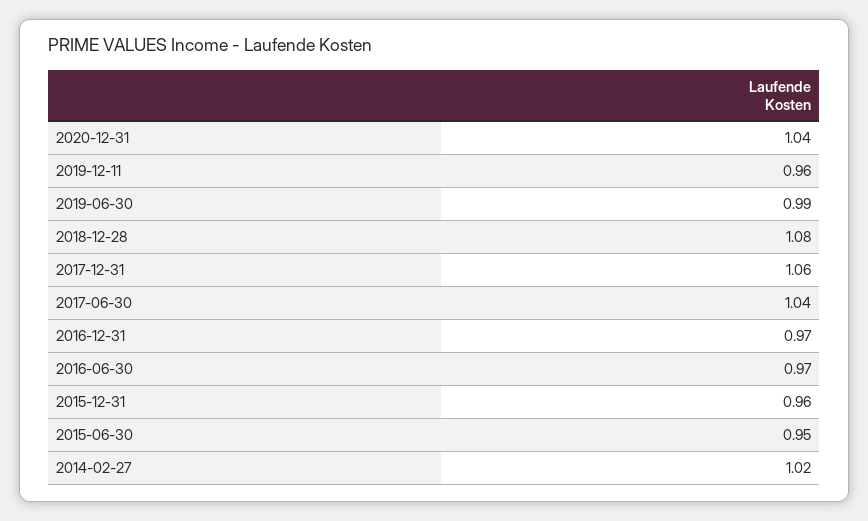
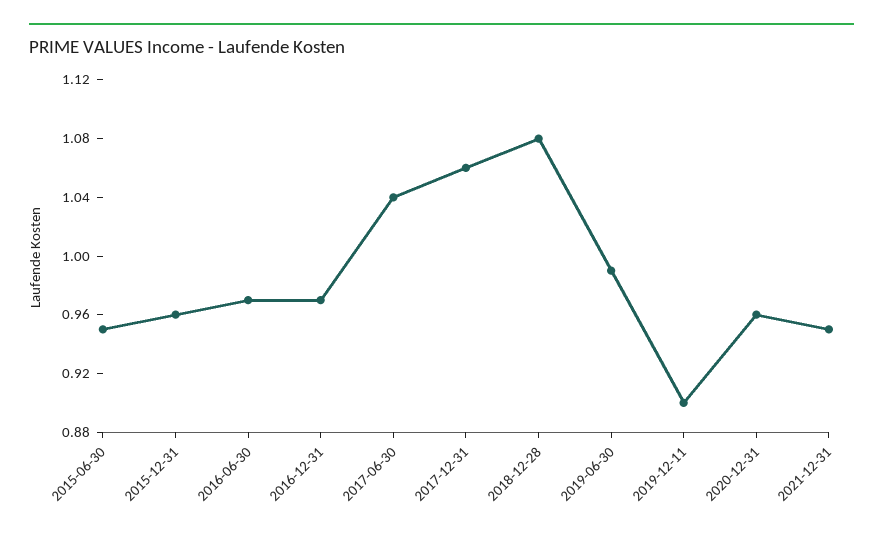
2020-12-31: 1.04 -> 0.96
2019-12-11: 0.96 -> 0.9
2014-02-27: 1.02 -> none
2021-12-31: none -> 0.95

